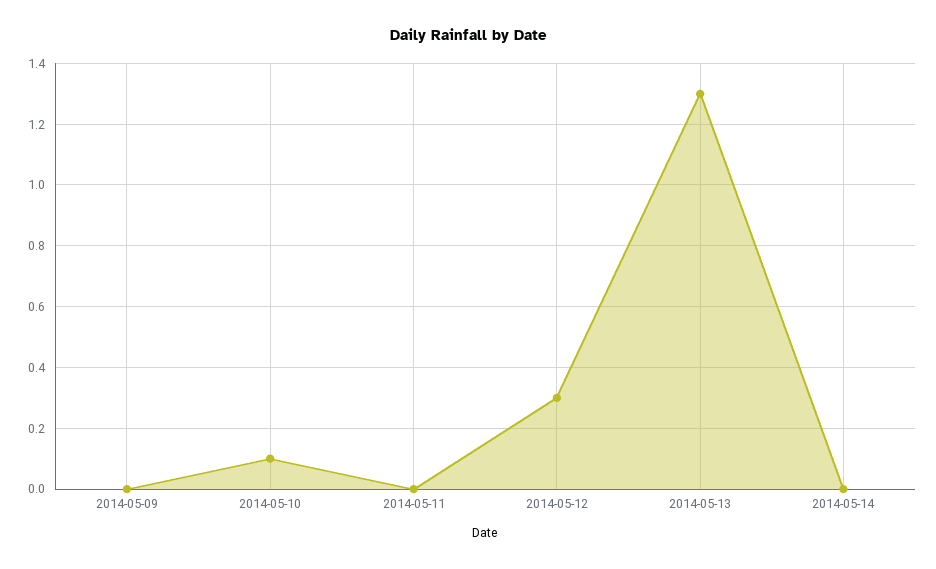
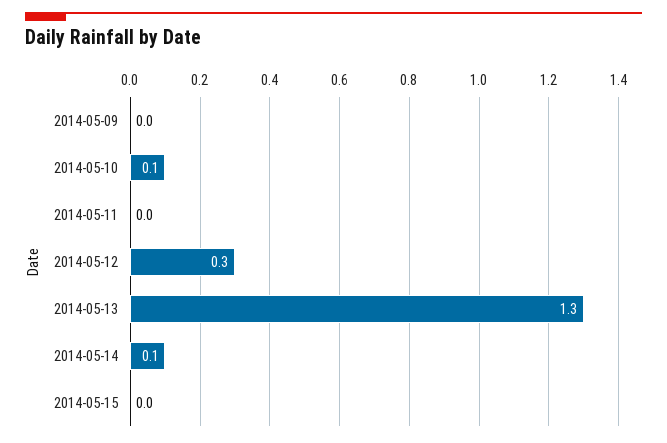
2014-05-14: 0 -> 0.1
2014-05-15: none -> 0

